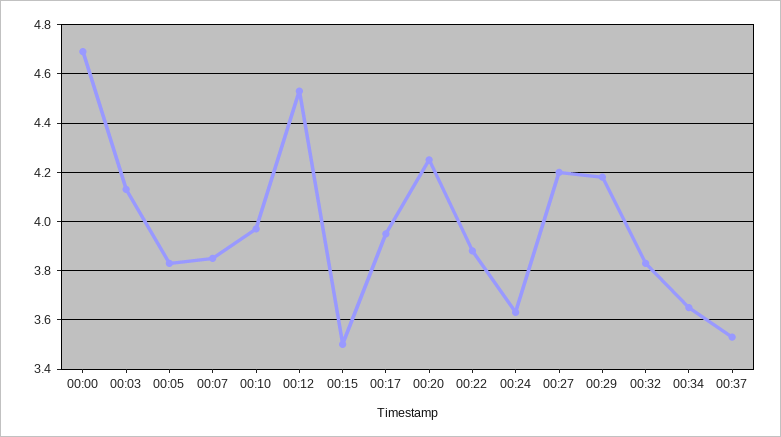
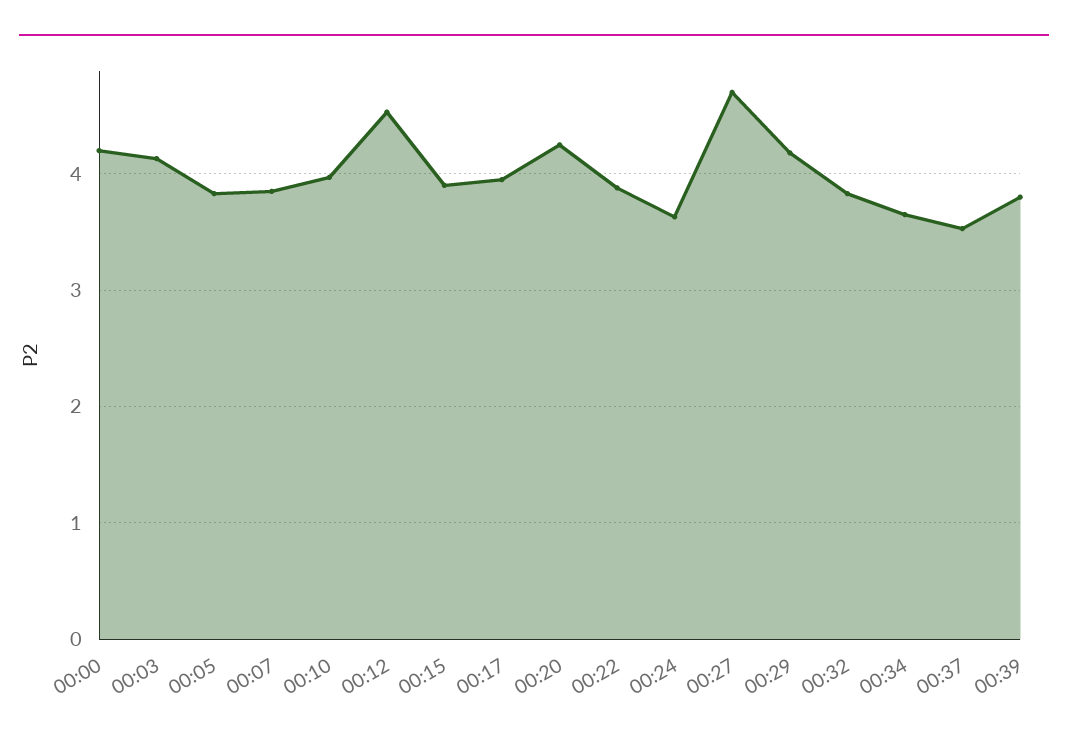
00:00: 4.7 -> 4.2
00:15: 3.5 -> 3.9
00:27: 4.2 -> 4.7
00:39: none -> 3.8

